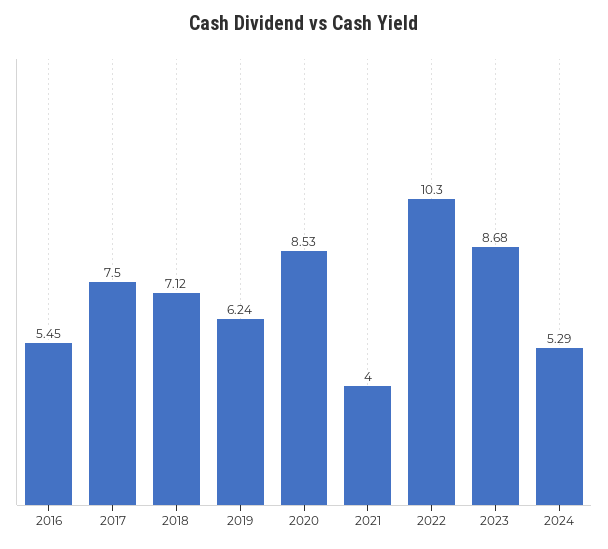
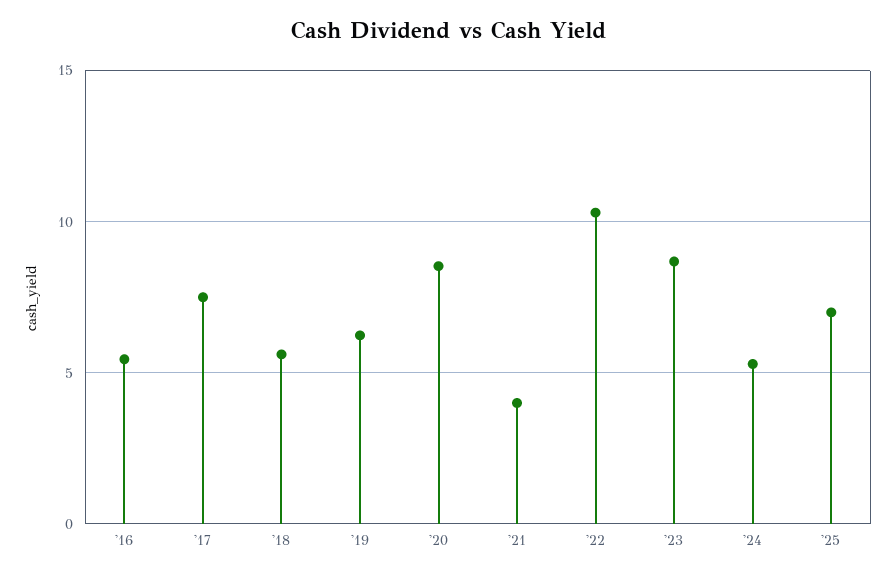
2018: 7.12 -> 5.5
'25: none -> 7

